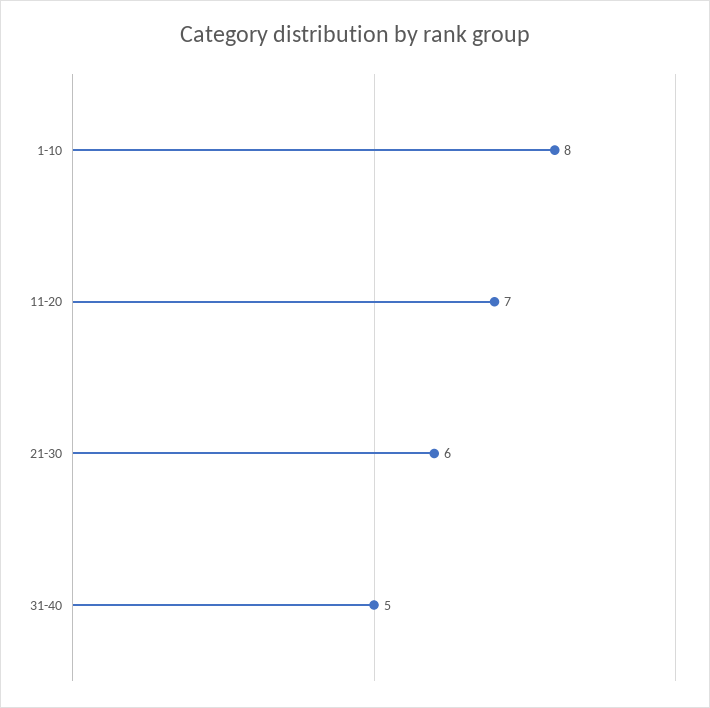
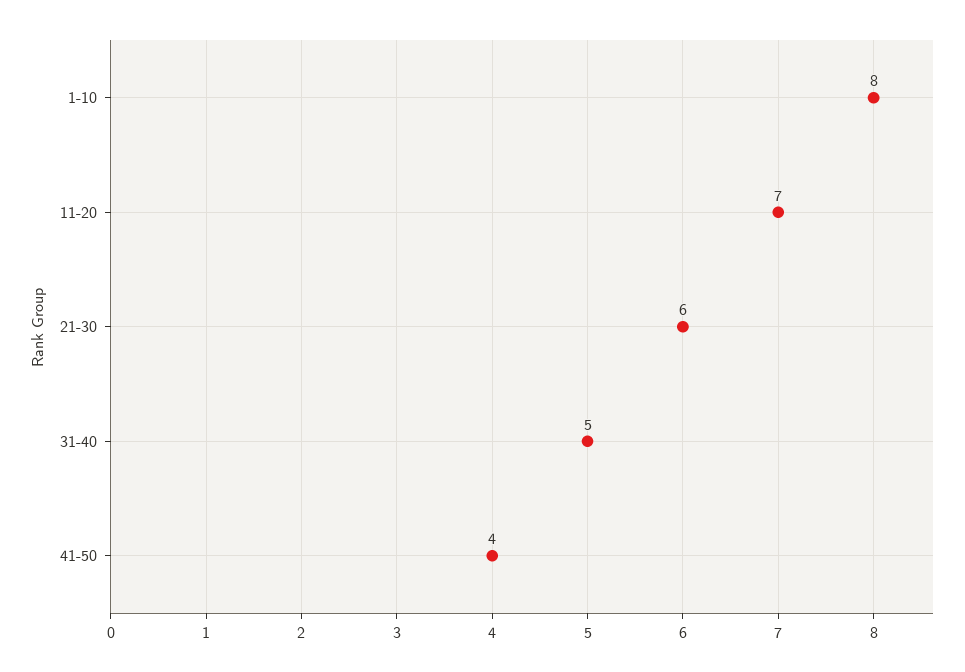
41-50: none -> 4

